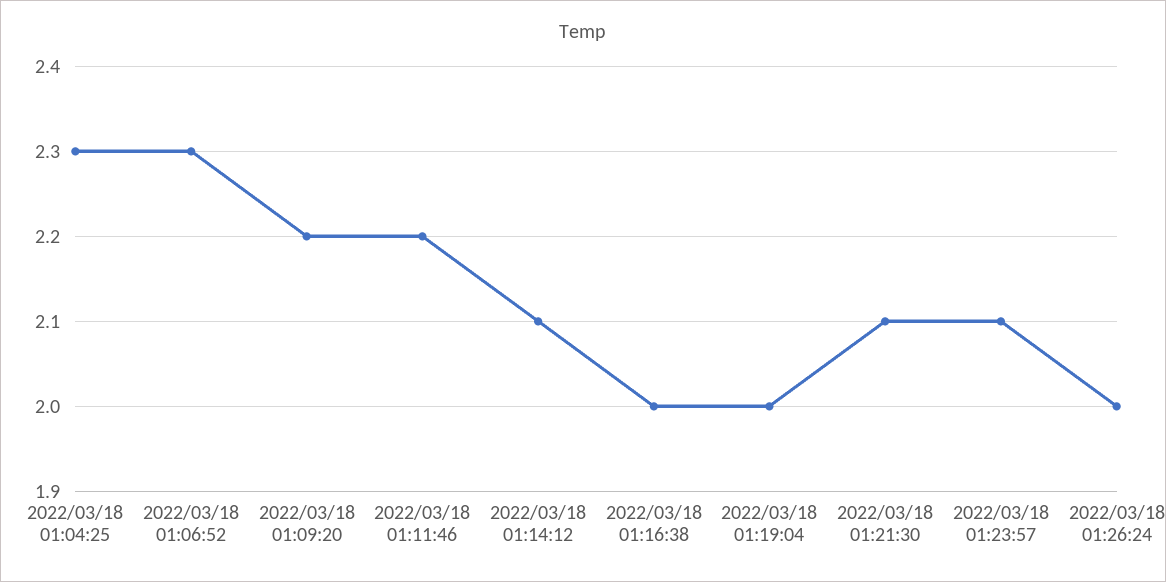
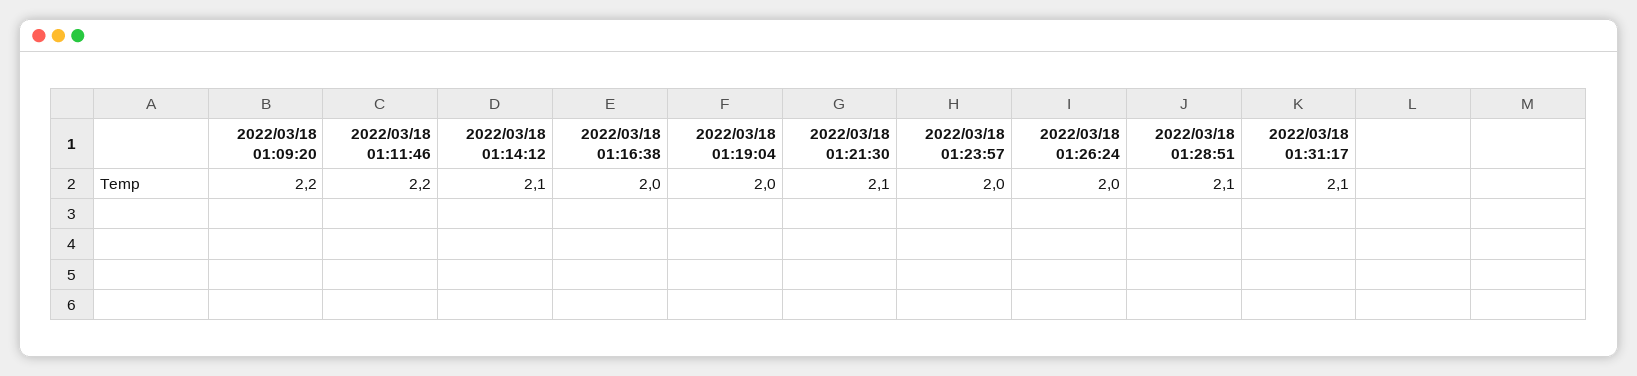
2022/03/18 01:04:25: 2.3 -> none
2022/03/18 01:06:52: 2.3 -> none
2022/03/18 01:23:57: 2.1 -> 2
2022/03/18 01:28:51: none -> 2.1
2022/03/18 01:31:17: none -> 2.1

